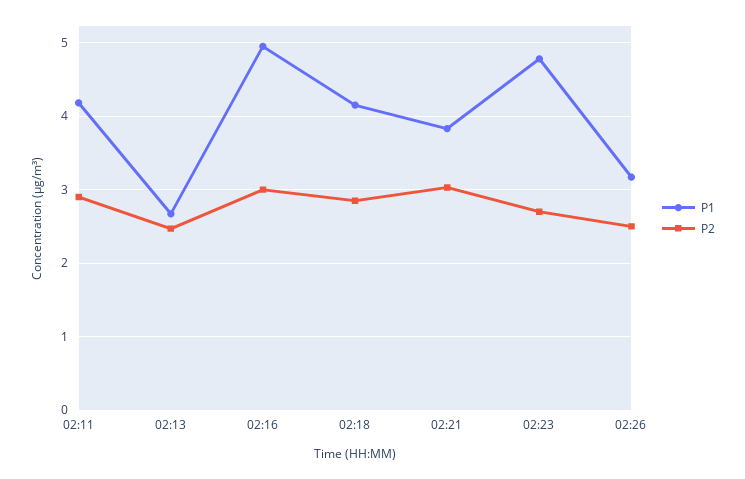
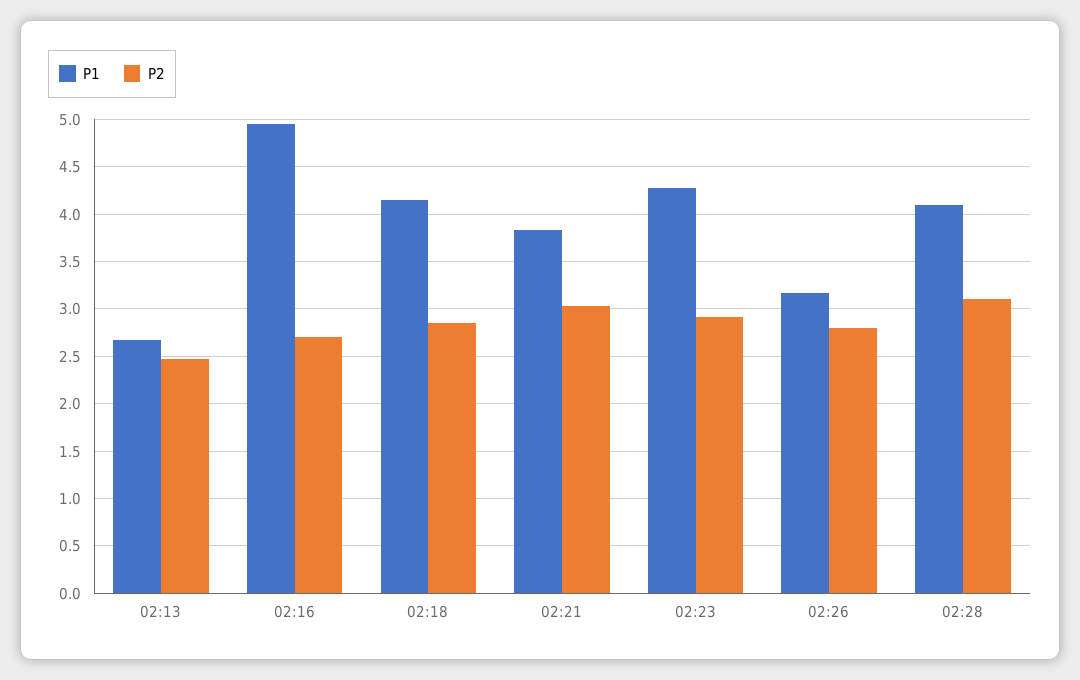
P1, 02:11: 4.2 -> none
P2, 02:11: 2.9 -> none
P2, 02:16: 3 -> 2.7
P1, 02:23: 4.8 -> 4.3
P2, 02:23: 2.7 -> 2.9
P2, 02:26: 2.5 -> 2.8
P1, 02:28: none -> 4.1
P2, 02:28: none -> 3.1

